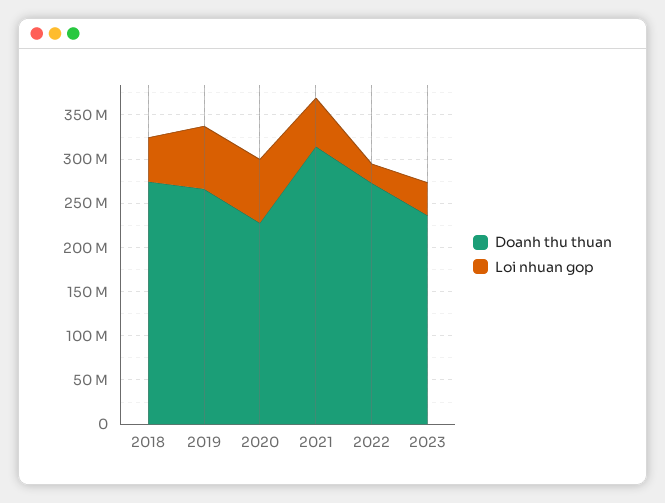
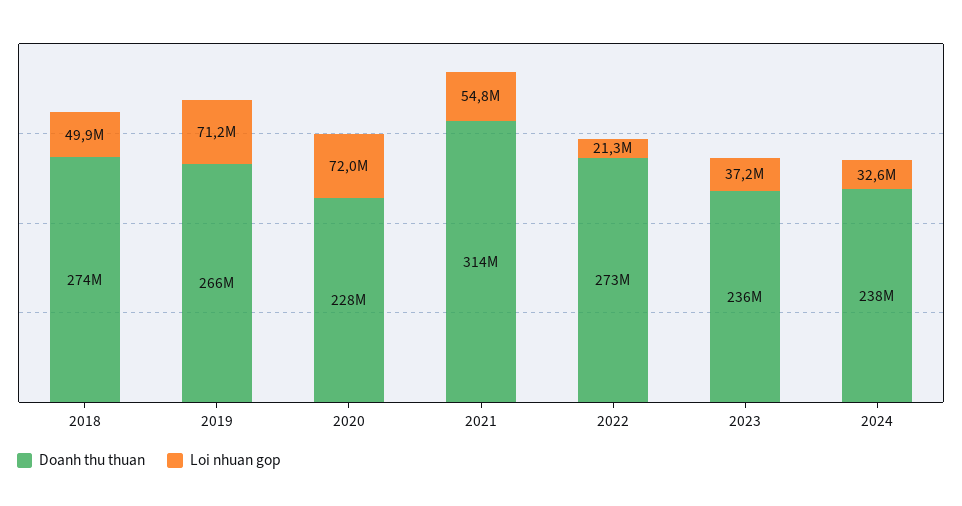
Doanh thu thuan, 2024: none -> 238000000
Loi nhuan gop, 2024: none -> 32600000

